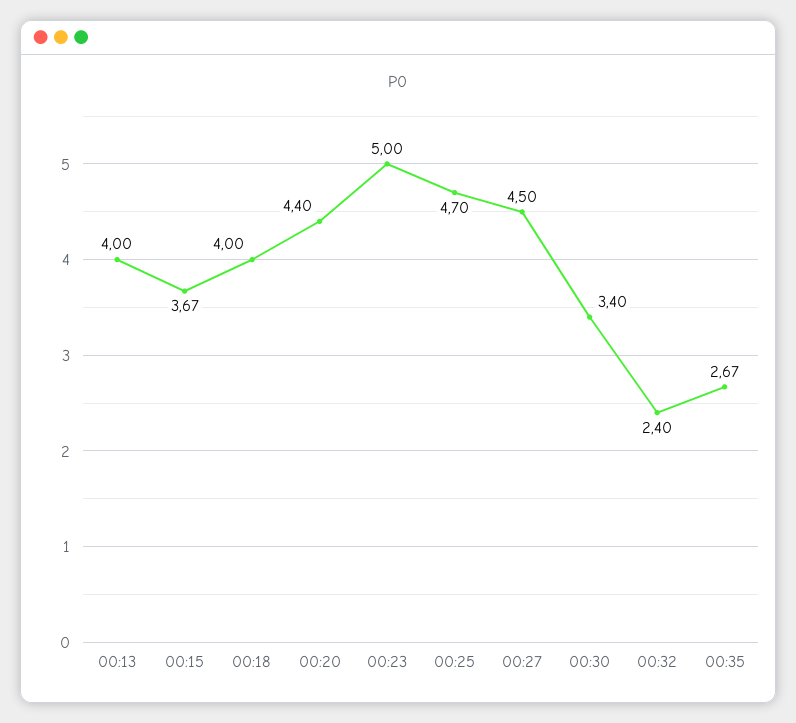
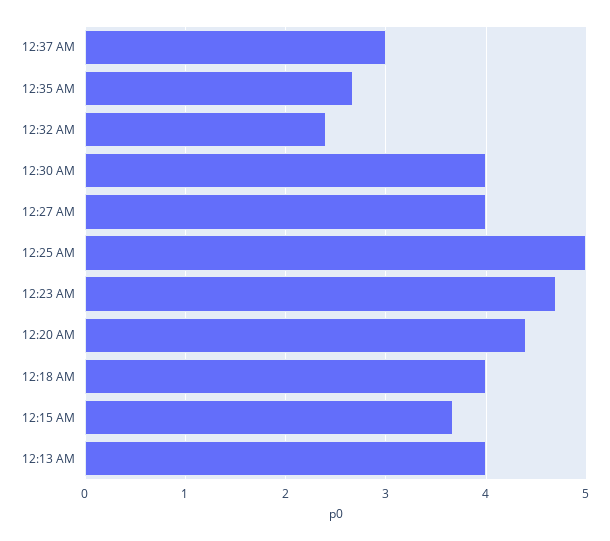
00:23: 5 -> 4.7
00:25: 4.7 -> 5
00:27: 4.5 -> 4
00:30: 3.4 -> 4
12:37 AM: none -> 3

